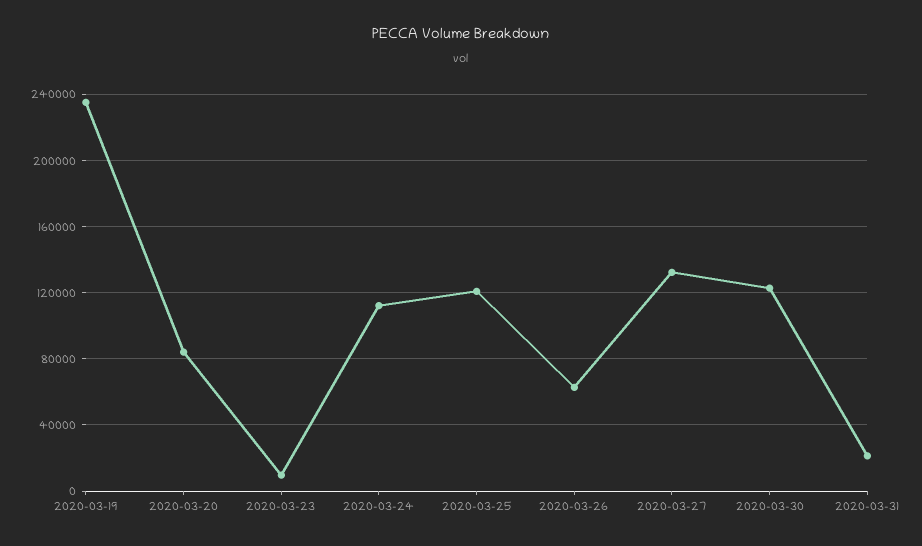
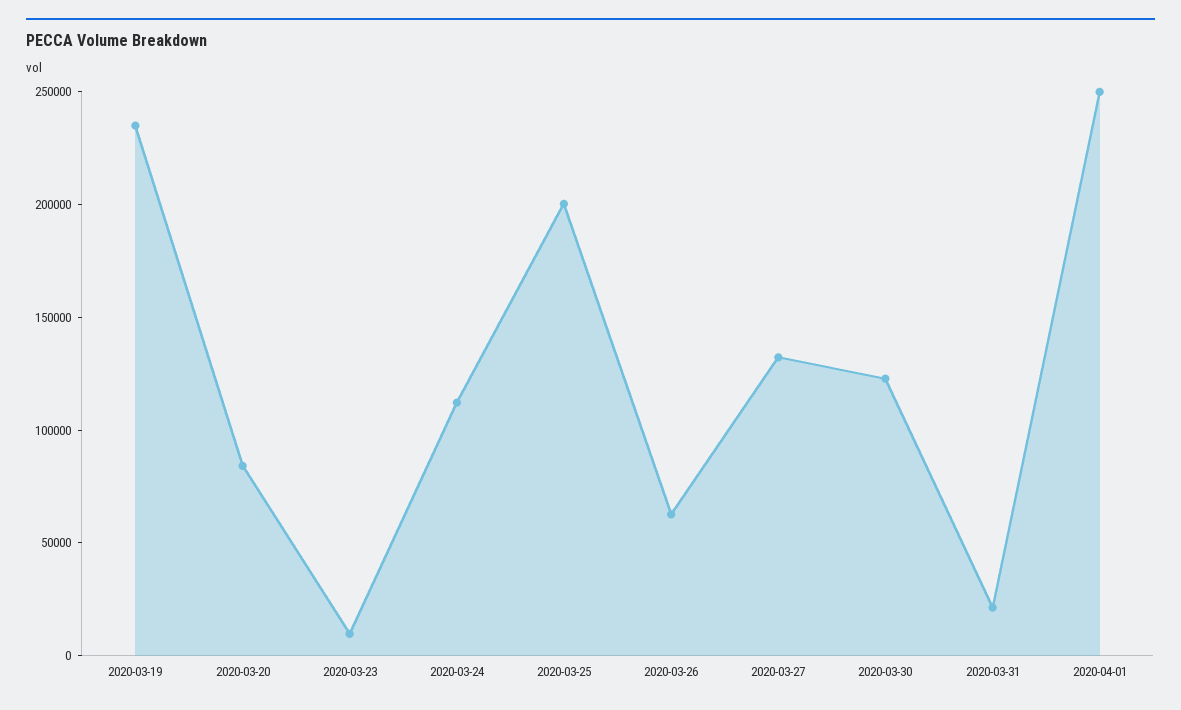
2020-03-25: 120000 -> 200000
2020-04-01: none -> 250000

